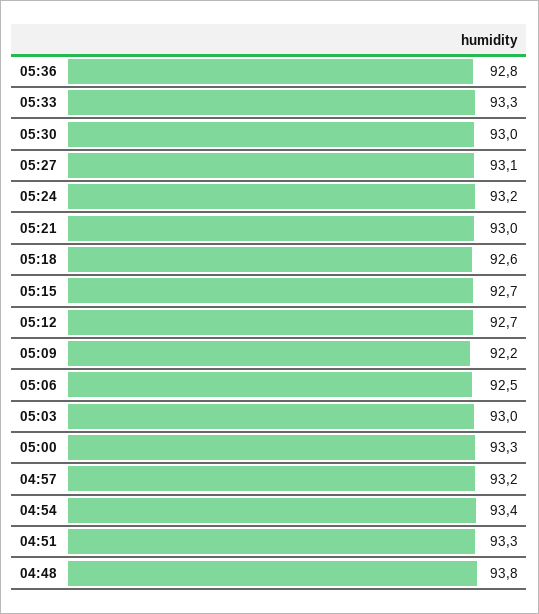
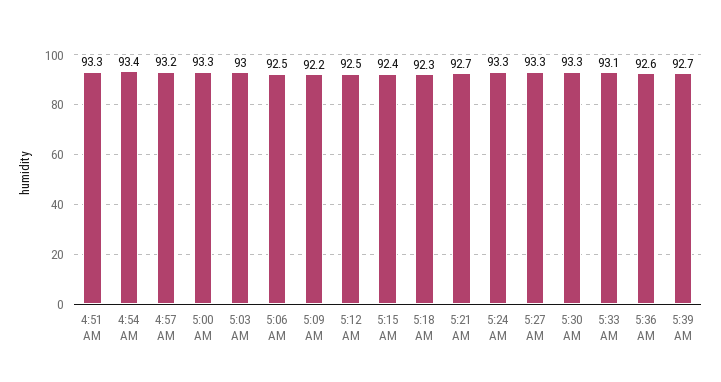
05:36: 92.8 -> 92.6
05:33: 93.3 -> 93.1
05:30: 93 -> 93.3
05:27: 93.1 -> 93.3
05:24: 93.2 -> 93.3
05:21: 93 -> 92.7
05:18: 92.6 -> 92.3
05:15: 92.7 -> 92.4
05:12: 92.7 -> 92.5
04:48: 93.8 -> none
5:39 AM: none -> 92.7

